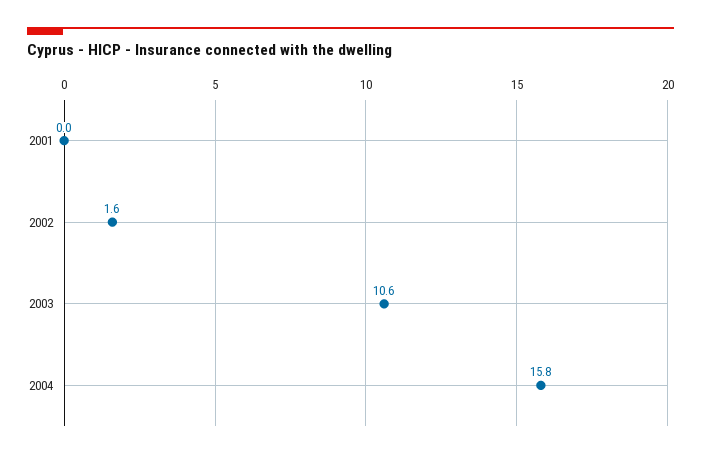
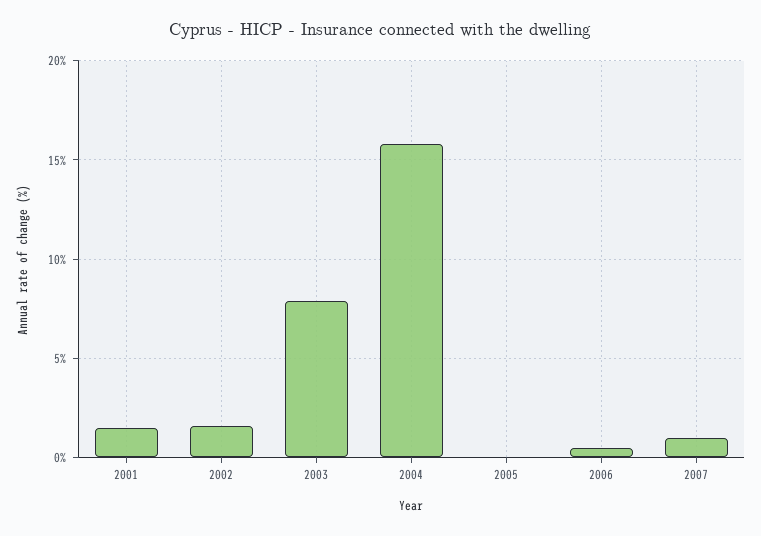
2001: 0 -> 1.5
2003: 10.6 -> 8
2005: none -> 0
2006: none -> 0.5
2007: none -> 1

